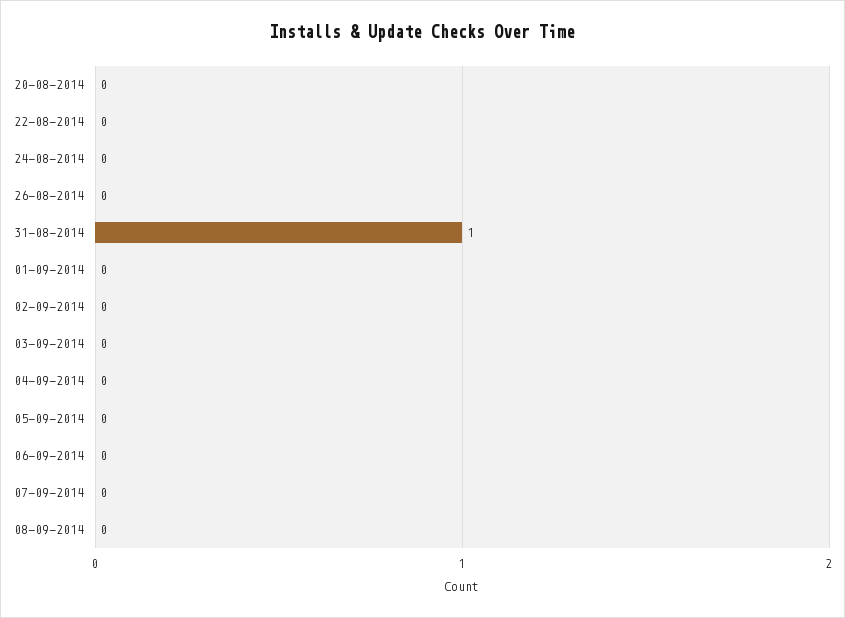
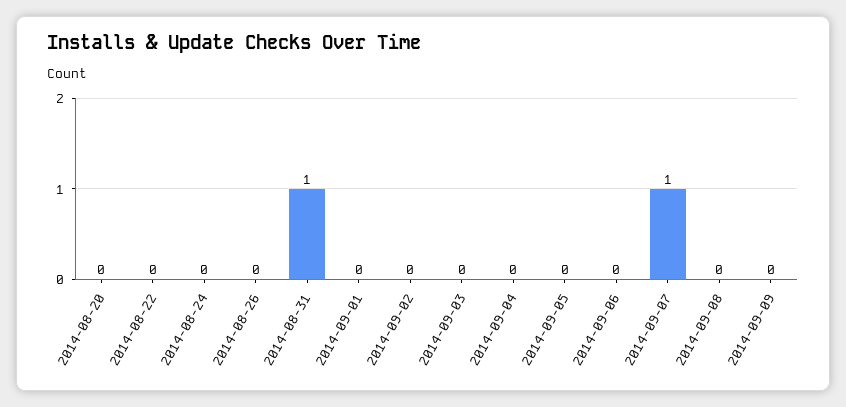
07-09-2014: 0 -> 1
2014-09-09: none -> 0

